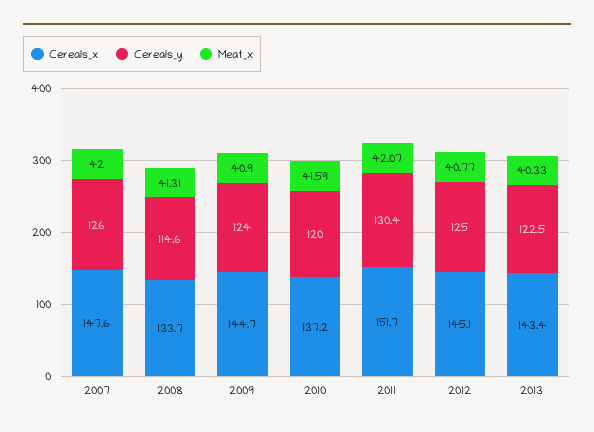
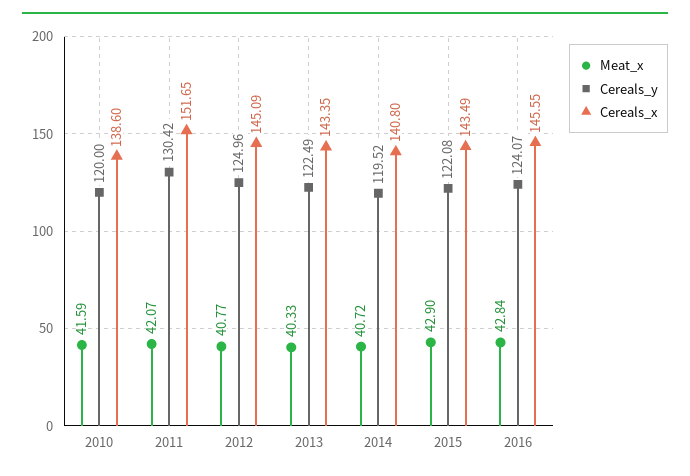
Cereals_x, 2007: 147.6 -> none
Cereals_y, 2007: 126 -> none
Meat_x, 2007: 42 -> none
Cereals_x, 2008: 133.7 -> none
Cereals_y, 2008: 114.6 -> none
Meat_x, 2008: 41.31 -> none
Cereals_x, 2009: 144.7 -> none
Cereals_y, 2009: 124 -> none
Meat_x, 2009: 40.9 -> none
Cereals_x, 2010: 137.2 -> 138.6
Meat_x, 2014: none -> 40.72
Cereals_y, 2014: none -> 119.52
Cereals_x, 2014: none -> 140.8
Meat_x, 2015: none -> 42.9
Cereals_y, 2015: none -> 122.08
Cereals_x, 2015: none -> 143.49
Meat_x, 2016: none -> 42.84
Cereals_y, 2016: none -> 124.07
Cereals_x, 2016: none -> 145.55

